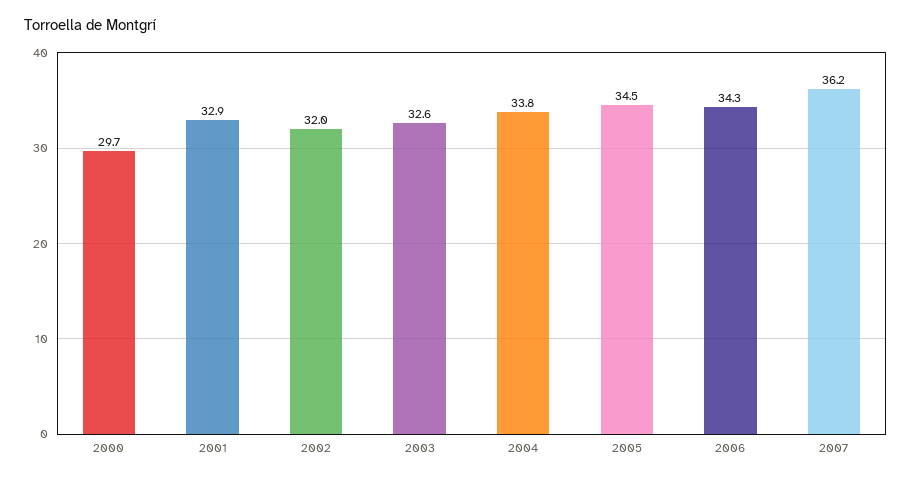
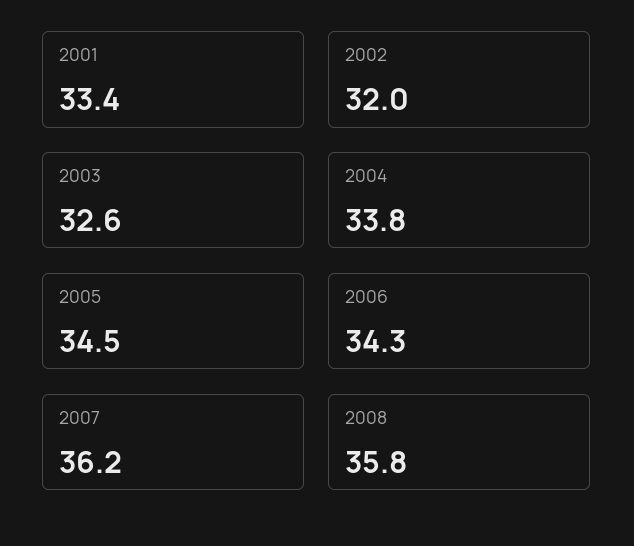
2000: 29.7 -> none
2001: 32.9 -> 33.4
2008: none -> 35.8

